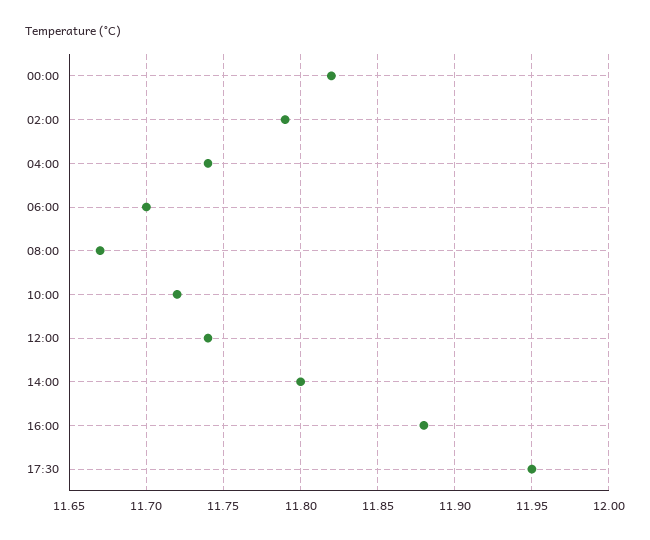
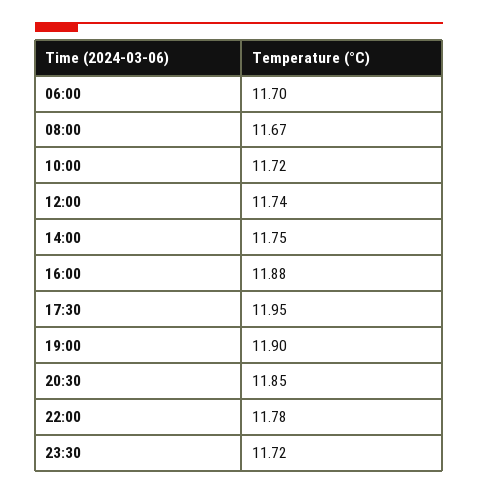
00:00: 11.82 -> none
02:00: 11.79 -> none
04:00: 11.74 -> none
14:00: 11.8 -> 11.75
19:00: none -> 11.9
20:30: none -> 11.85
22:00: none -> 11.78
23:30: none -> 11.72

